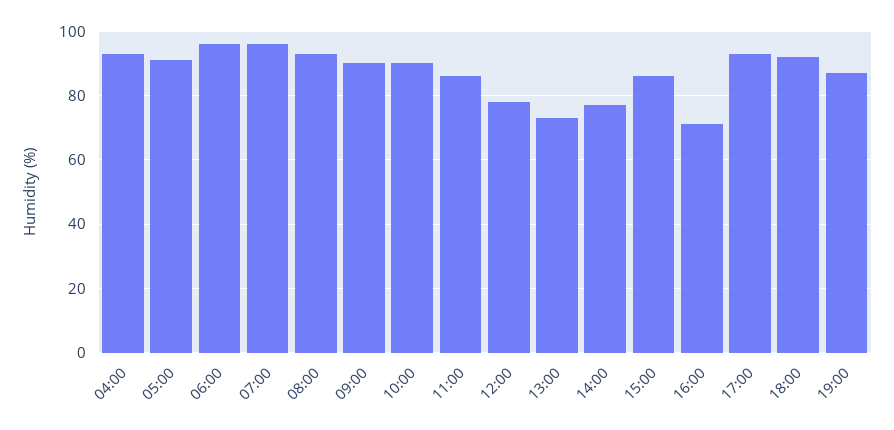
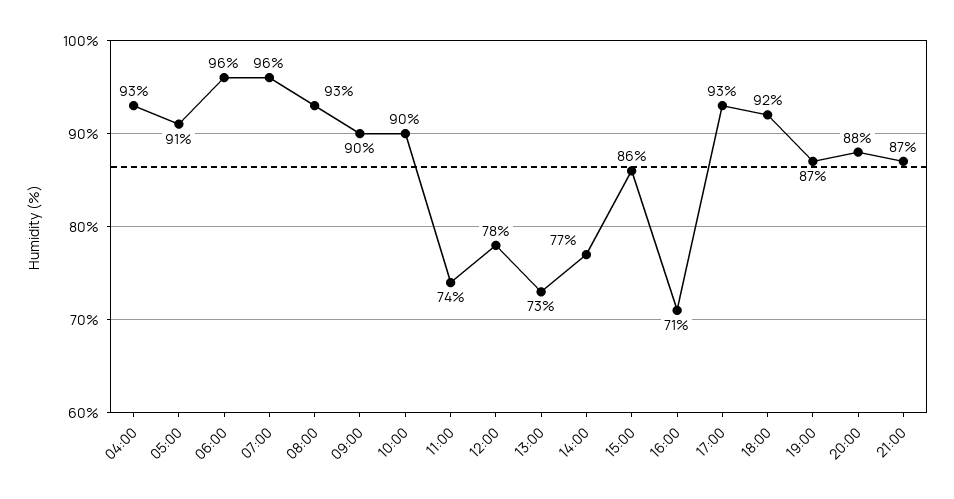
11:00: 85 -> 74
20:00: none -> 88
21:00: none -> 87

